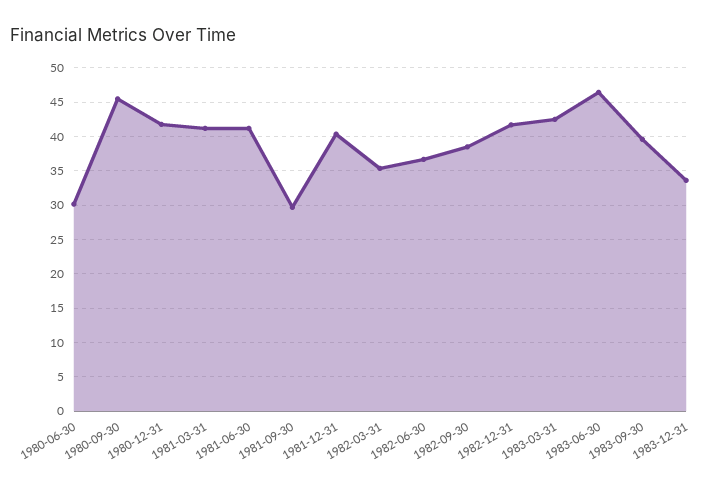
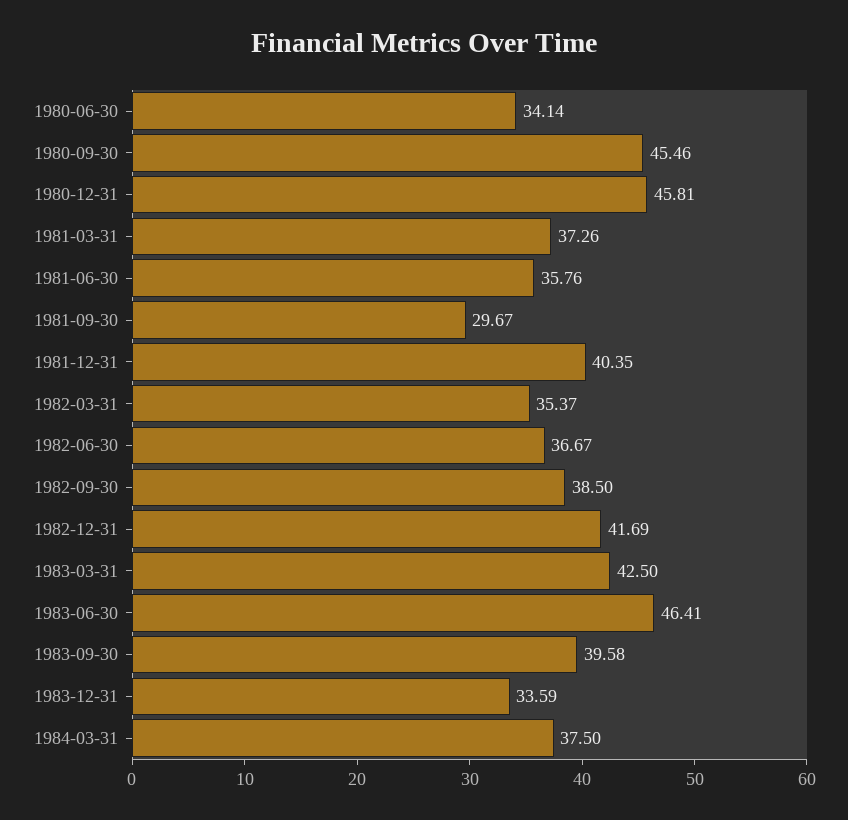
1980-06-30: 30 -> 34.14
1980-12-31: 42 -> 45.81
1981-03-31: 41 -> 37.26
1981-06-30: 41 -> 35.76
1984-03-31: none -> 37.5

